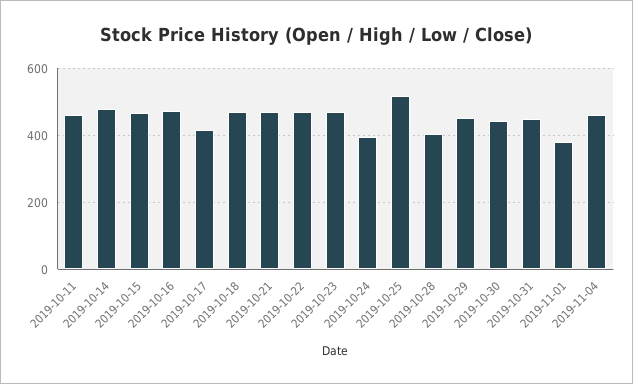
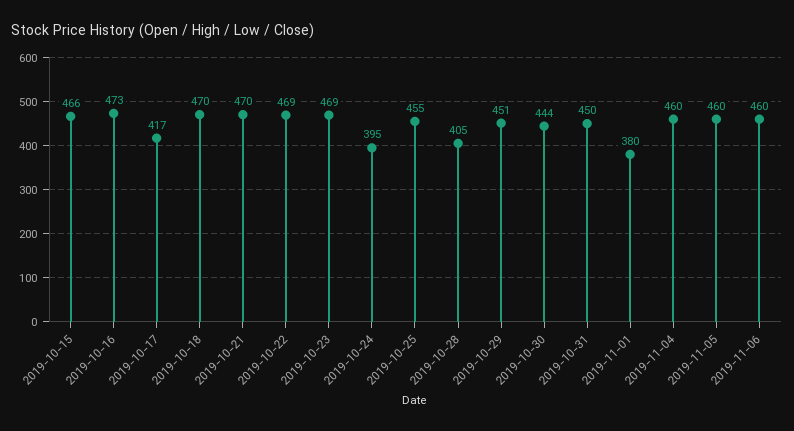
2019-10-11: 460 -> none
2019-10-14: 480 -> none
2019-10-25: 520 -> 455
2019-11-05: none -> 460
2019-11-06: none -> 460

